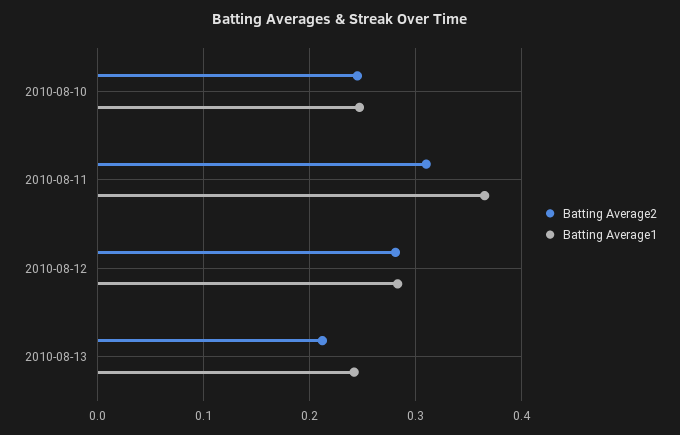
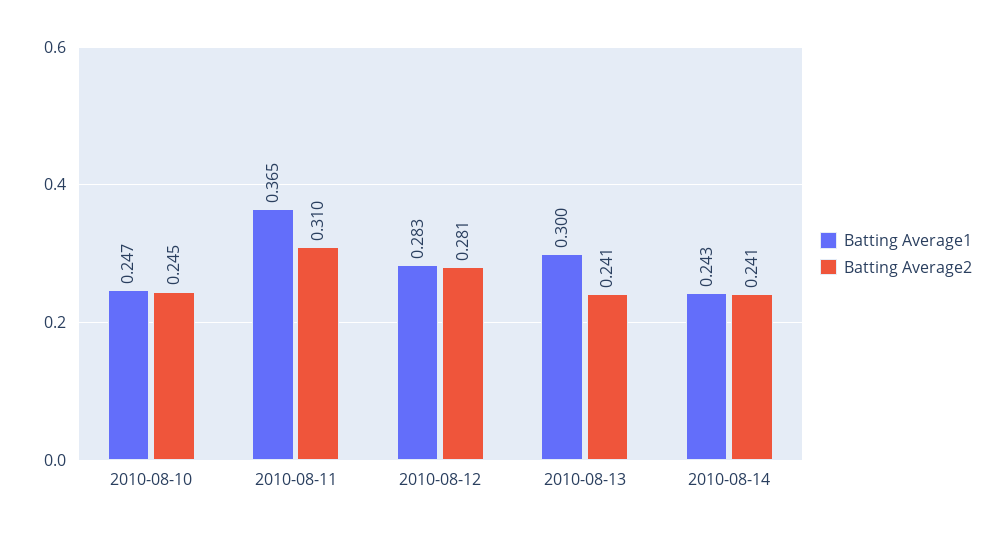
Batting Average2, 2010-08-13: 0.21 -> 0.241
Batting Average1, 2010-08-13: 0.24 -> 0.3
Batting Average1, 2010-08-14: none -> 0.243
Batting Average2, 2010-08-14: none -> 0.241

